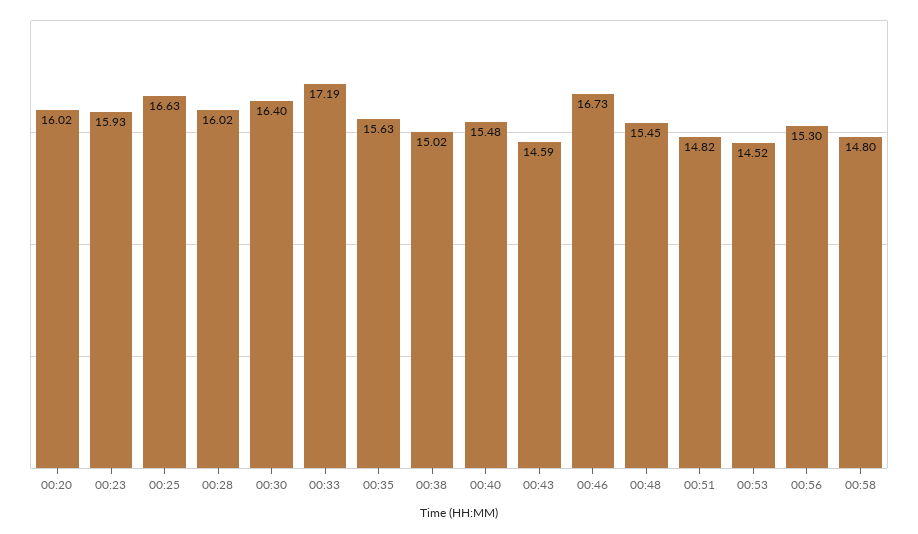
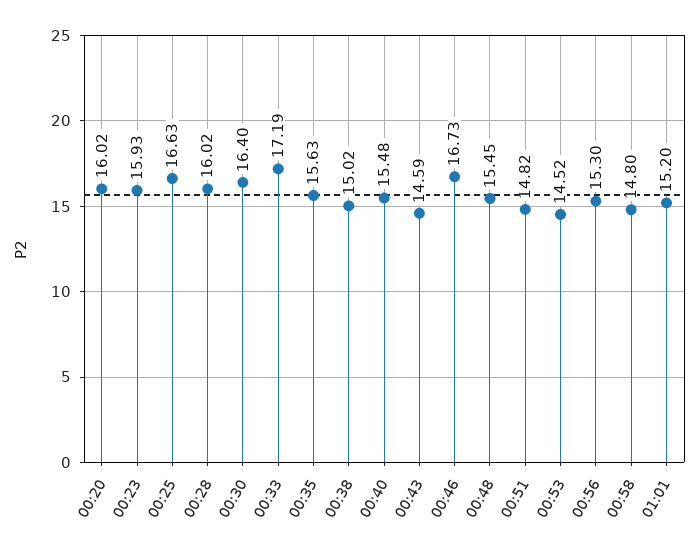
01:01: none -> 15.2

